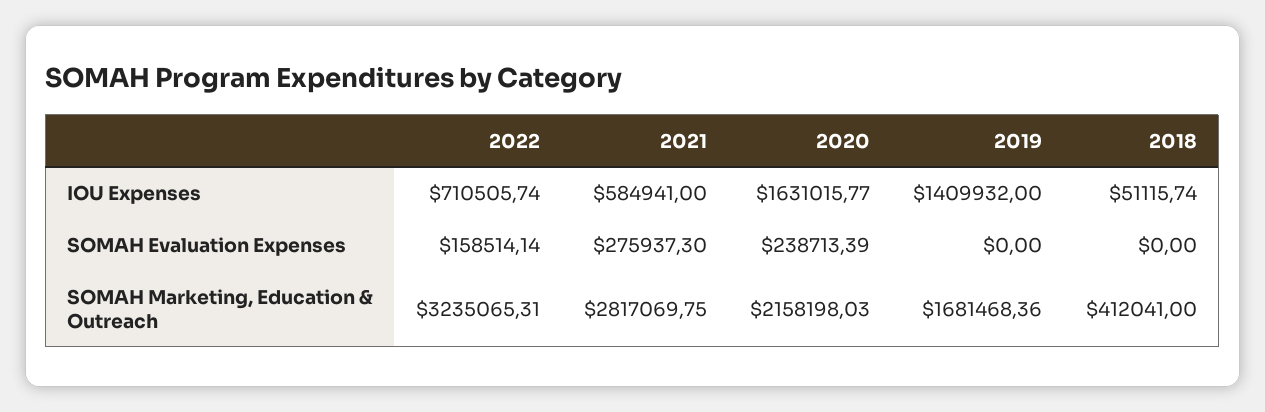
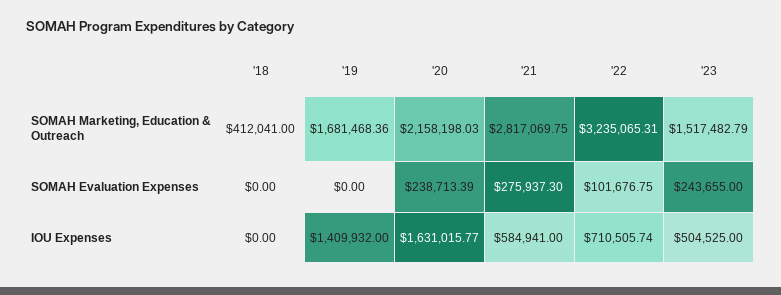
2018, IOU Expenses: 51115.74 -> 0
2022, SOMAH Evaluation Expenses: 158514.14 -> 101676.75
'23, SOMAH Marketing, Education & Outreach: none -> 1517482.79
'23, SOMAH Evaluation Expenses: none -> 243655
'23, IOU Expenses: none -> 504525

